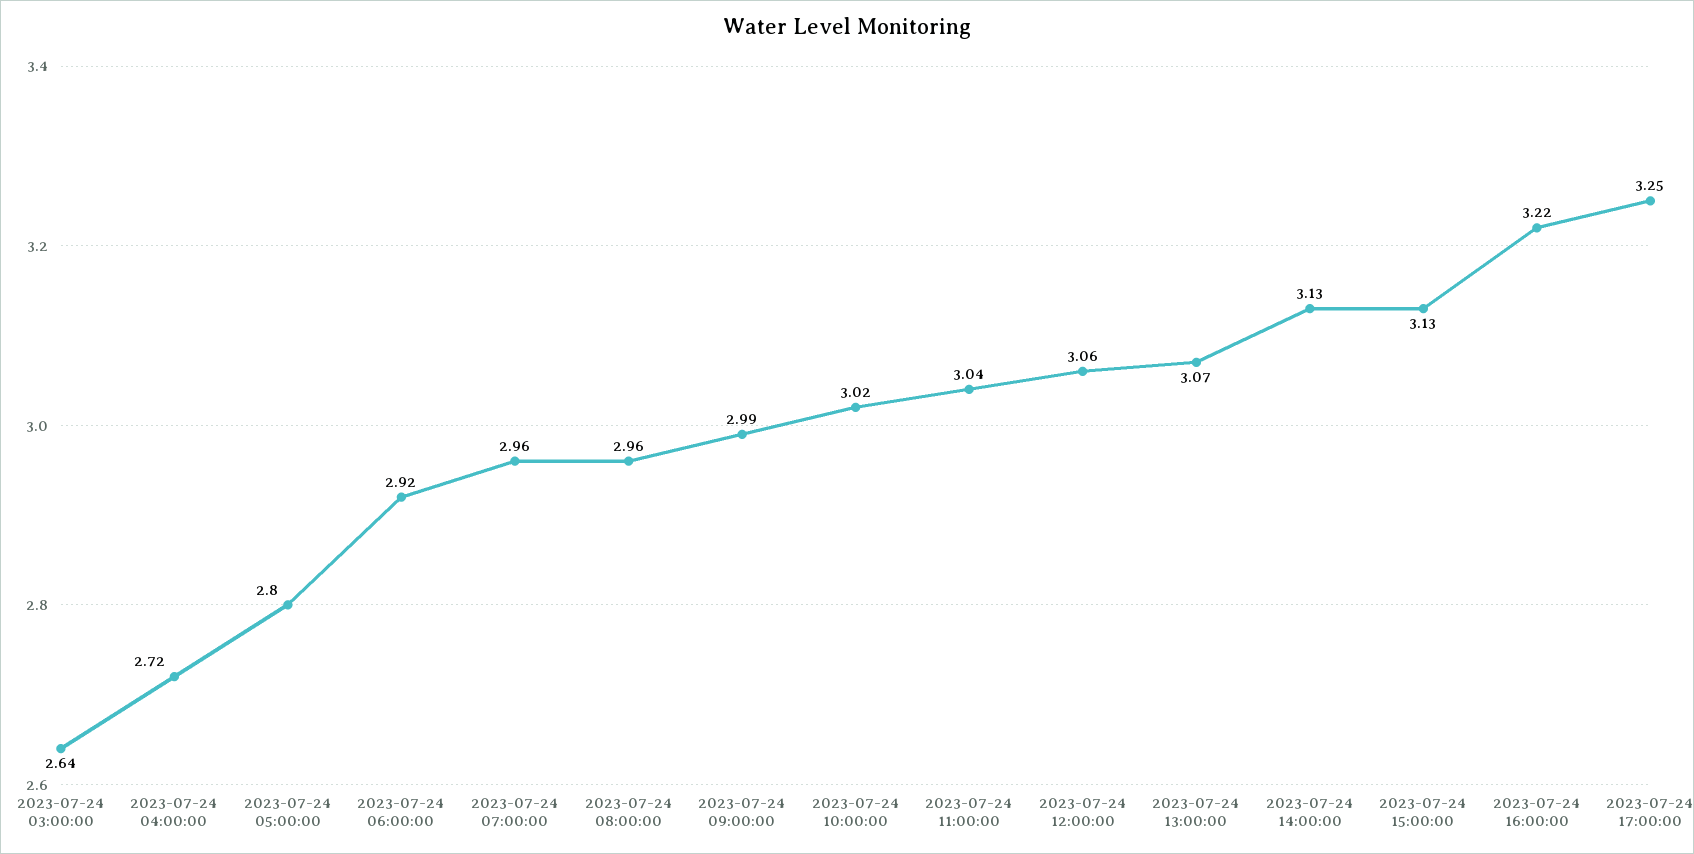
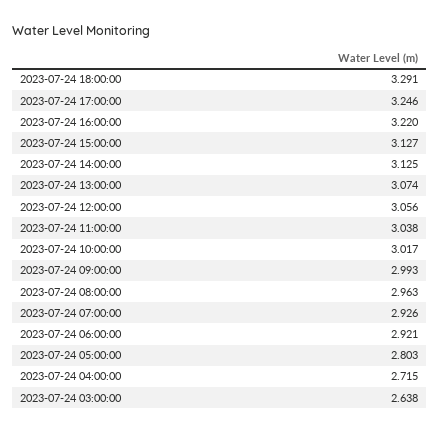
2023-07-24 07:00:00: 2.96 -> 2.926
2023-07-24 18:00:00: none -> 3.291

